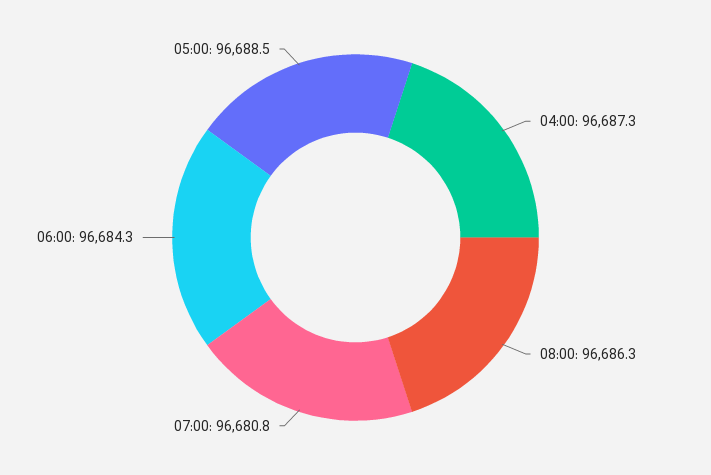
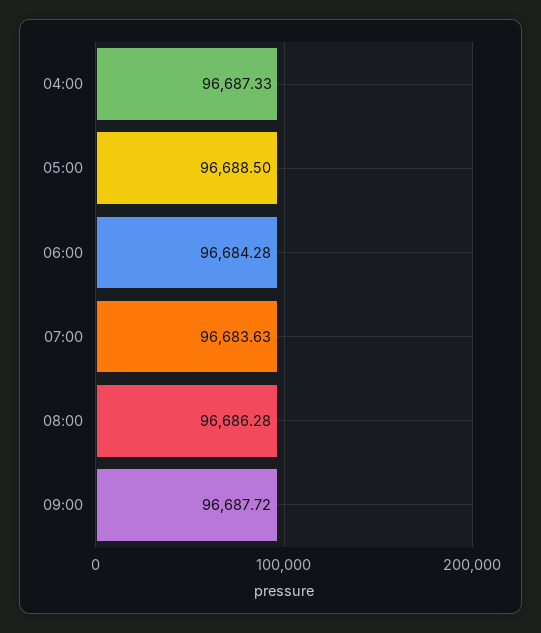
07:00: 96680.8 -> 96683.63
09:00: none -> 96687.72

